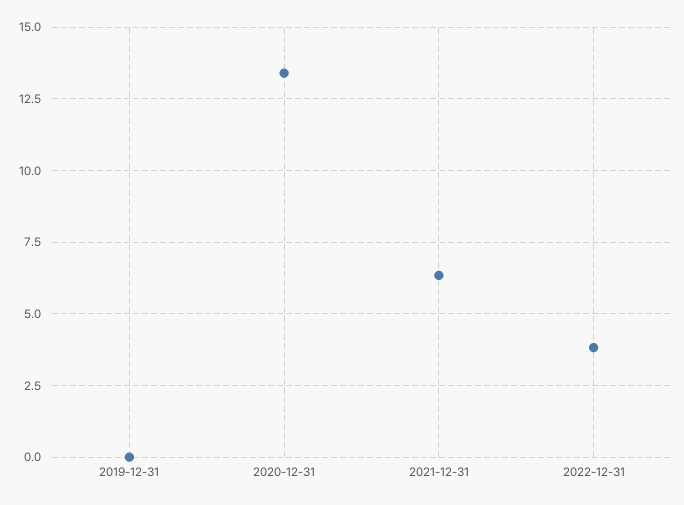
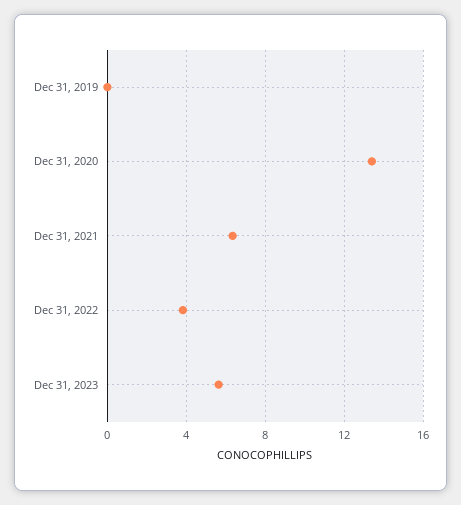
Dec 31, 2023: none -> 5.5

